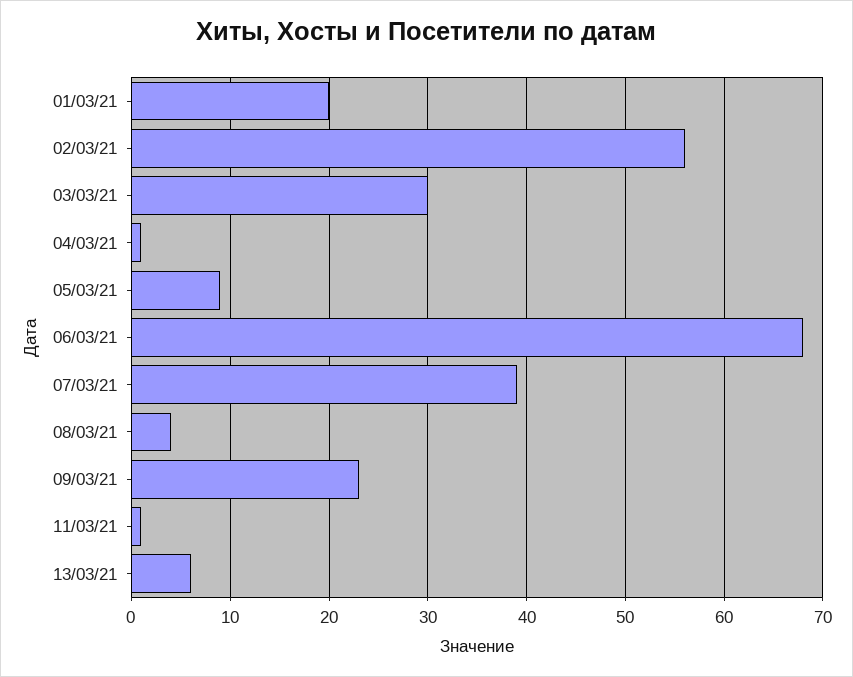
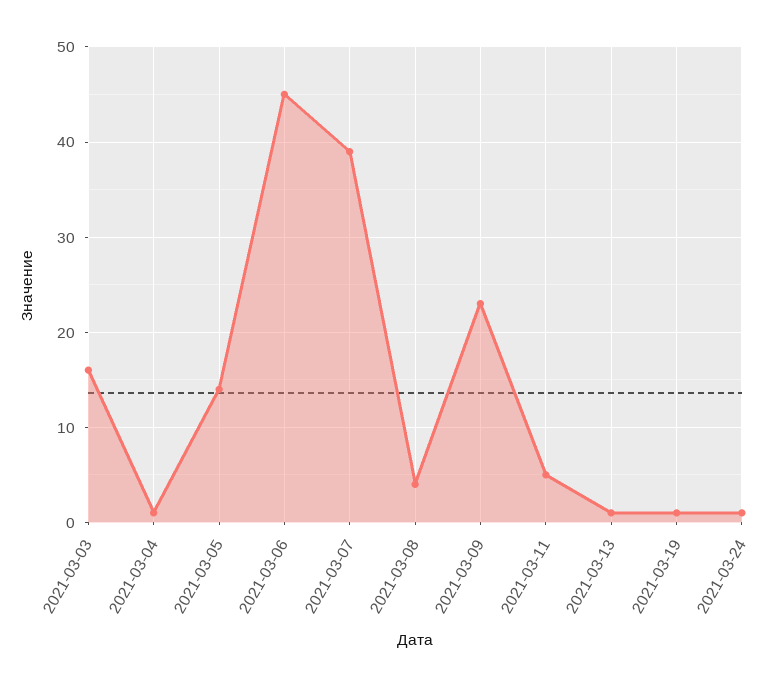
01/03/21: 20 -> none
02/03/21: 56 -> none
03/03/21: 30 -> 16
05/03/21: 9 -> 14
06/03/21: 68 -> 45
11/03/21: 1 -> 5
13/03/21: 6 -> 1
2021-03-19: none -> 1
2021-03-24: none -> 1

